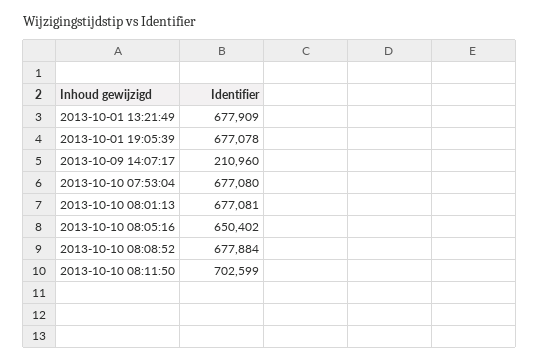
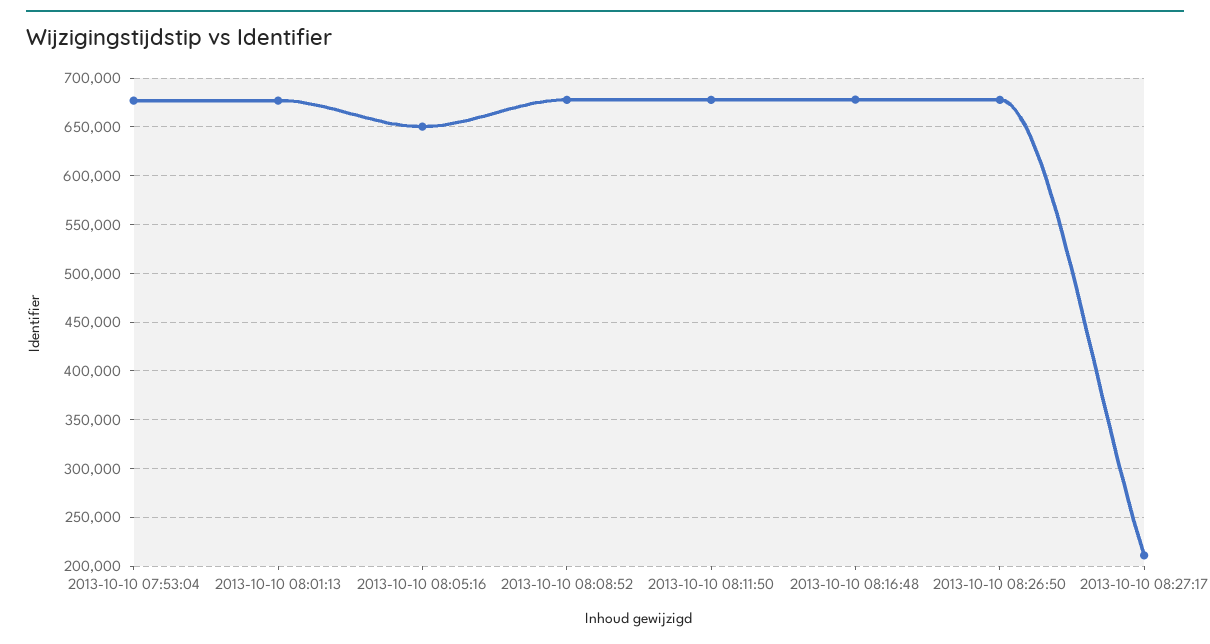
2013-10-01 13:21:49: 677909 -> none
2013-10-01 19:05:39: 677078 -> none
2013-10-09 14:07:17: 210960 -> none
2013-10-10 08:11:50: 702599 -> 680000
2013-10-10 08:16:48: none -> 680000
2013-10-10 08:26:50: none -> 680000
2013-10-10 08:27:17: none -> 210000

